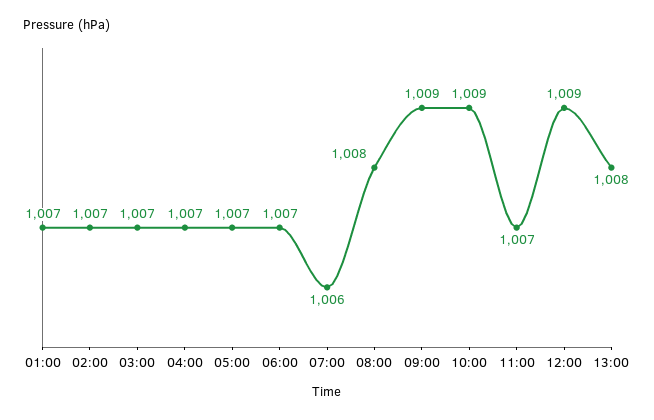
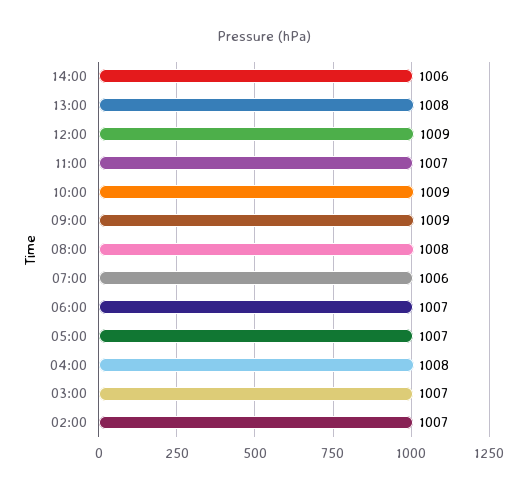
01:00: 1007 -> none
04:00: 1007 -> 1008
14:00: none -> 1006

